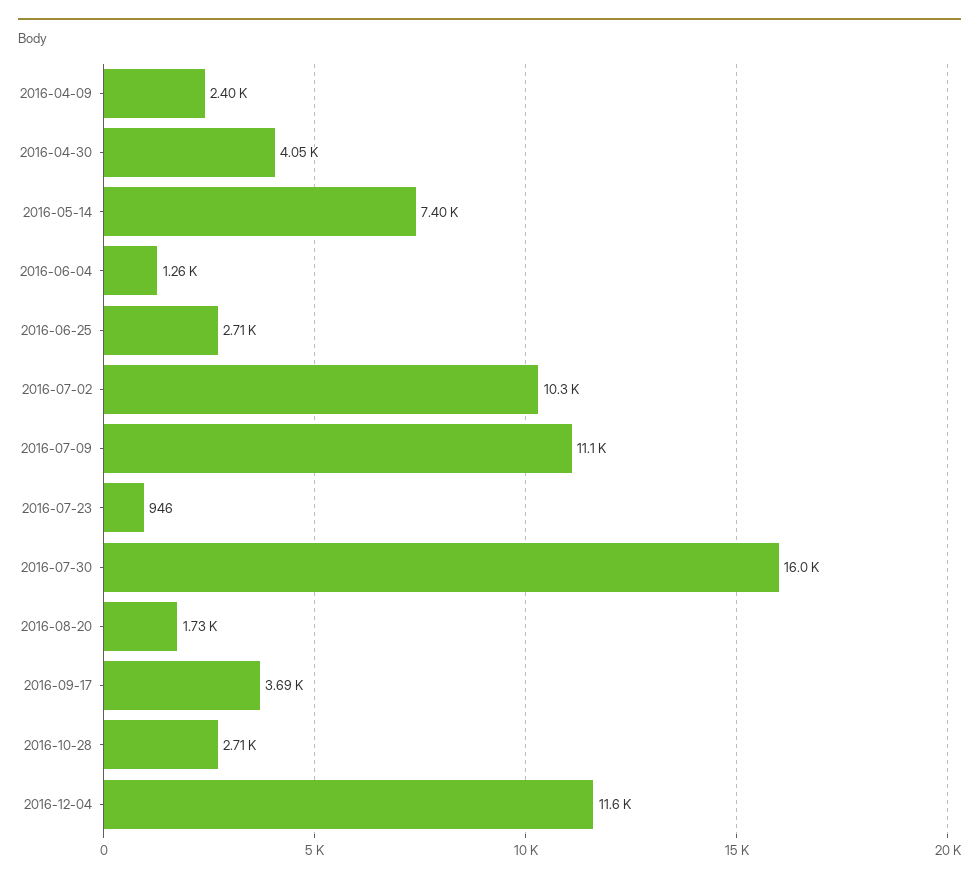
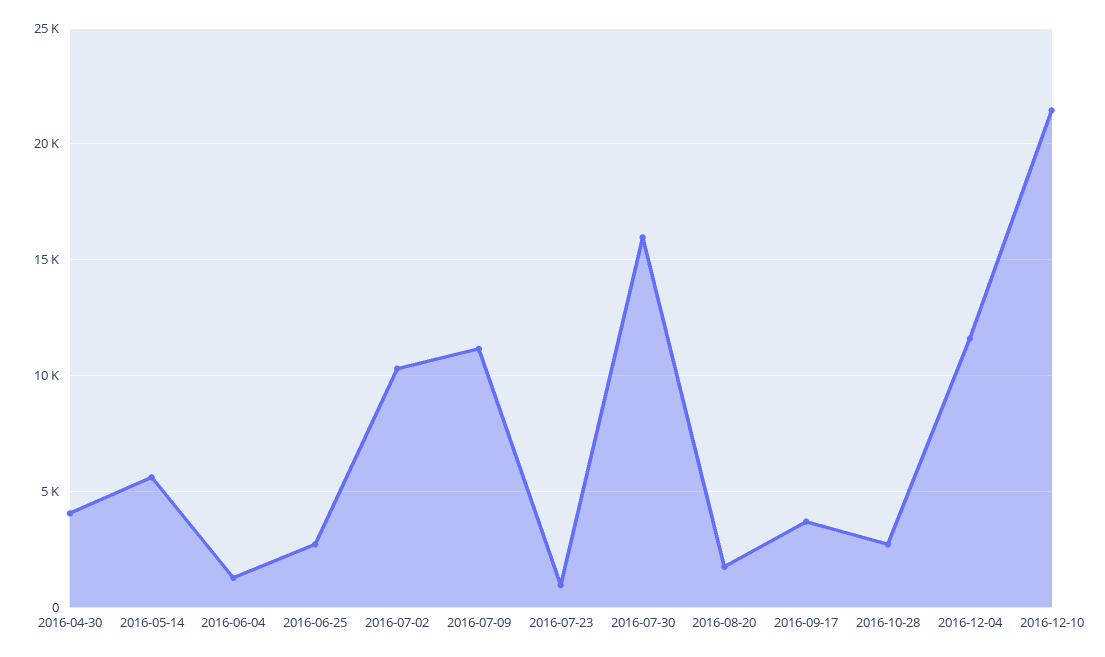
2016-04-09: 2400 -> none
2016-05-14: 7400 -> 5500
2016-12-10: none -> 21500

